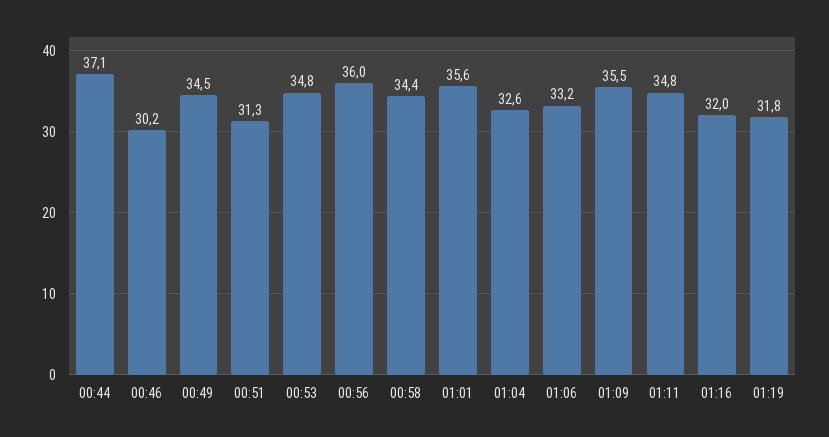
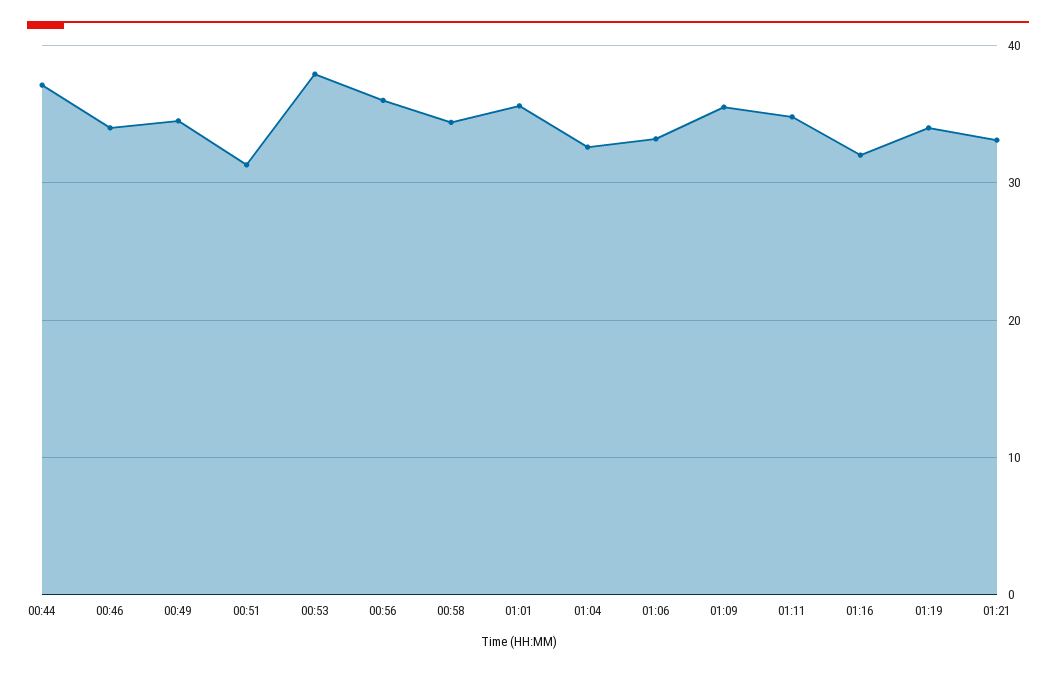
00:46: 30.2 -> 34
00:53: 34.8 -> 38
01:19: 31.8 -> 34
01:21: none -> 33

